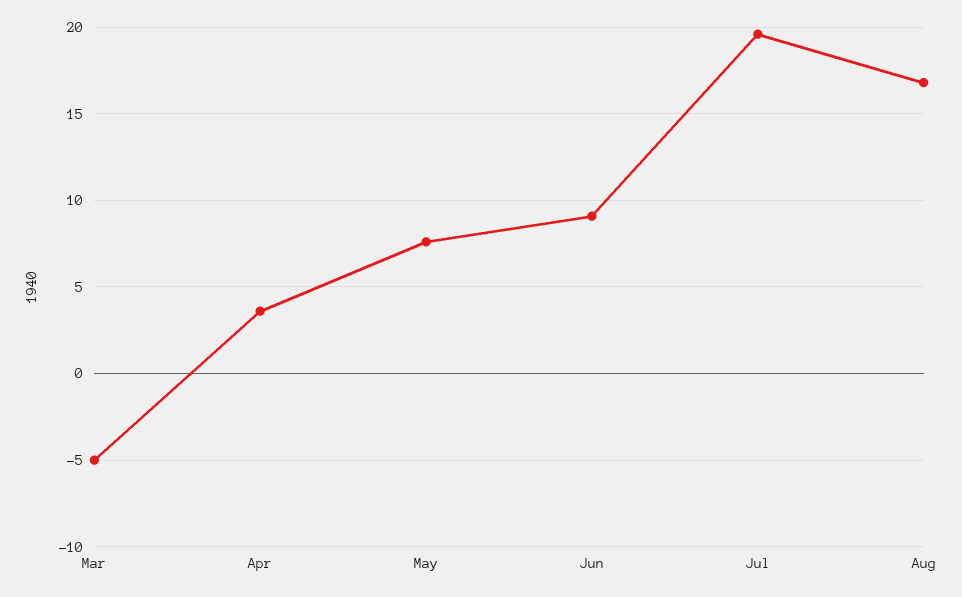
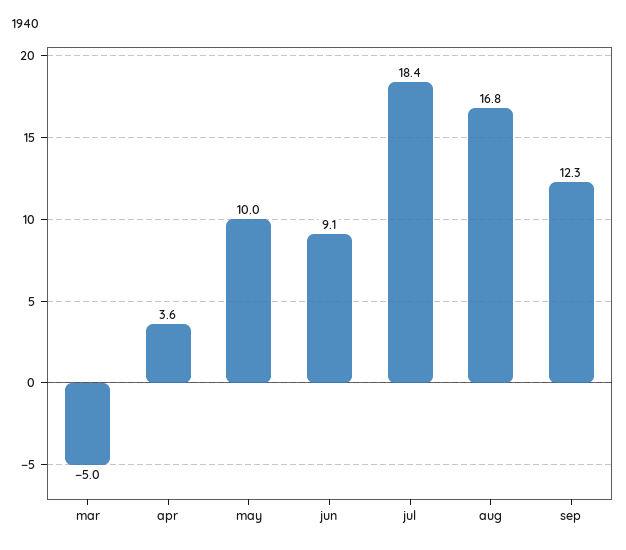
May: 7.5 -> 10
Jul: 19.5 -> 18.4
sep: none -> 12.3

